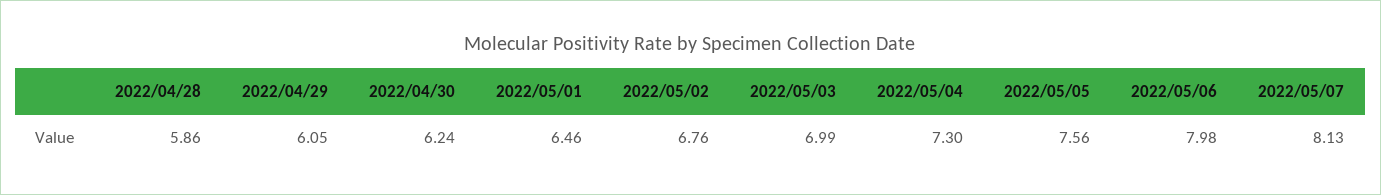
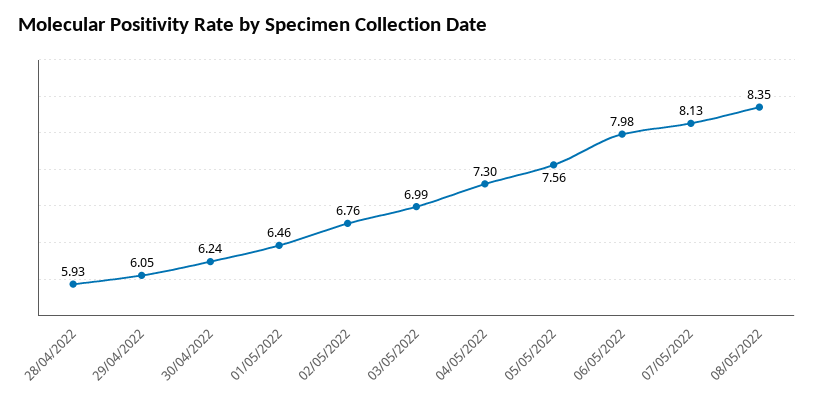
2022/04/28: 5.86 -> 5.93
08/05/2022: none -> 8.35

